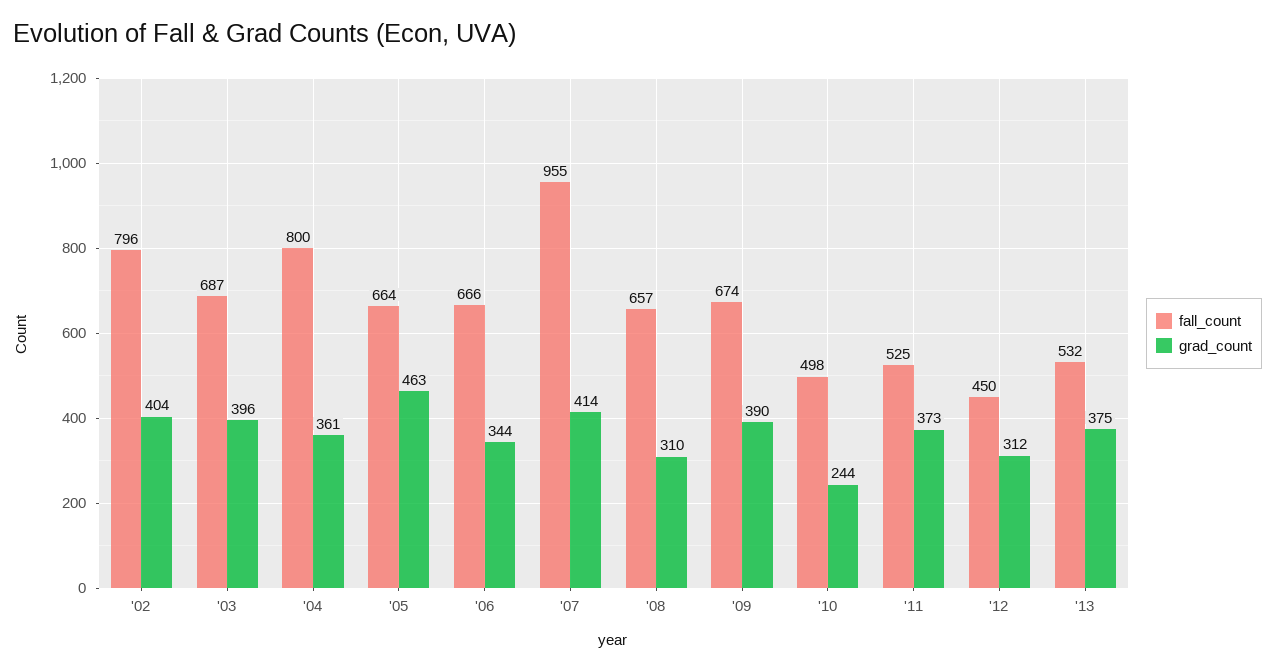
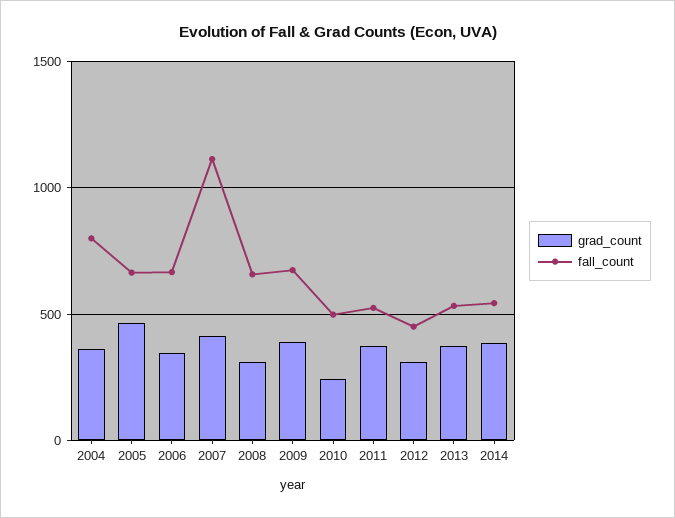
fall_count, '02: 796 -> none
grad_count, '02: 404 -> none
fall_count, '03: 687 -> none
grad_count, '03: 396 -> none
fall_count, '07: 955 -> 1100
grad_count, 2014: none -> 400
fall_count, 2014: none -> 550

